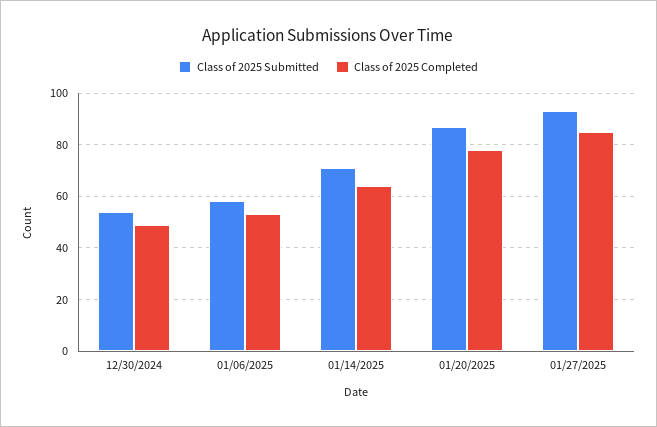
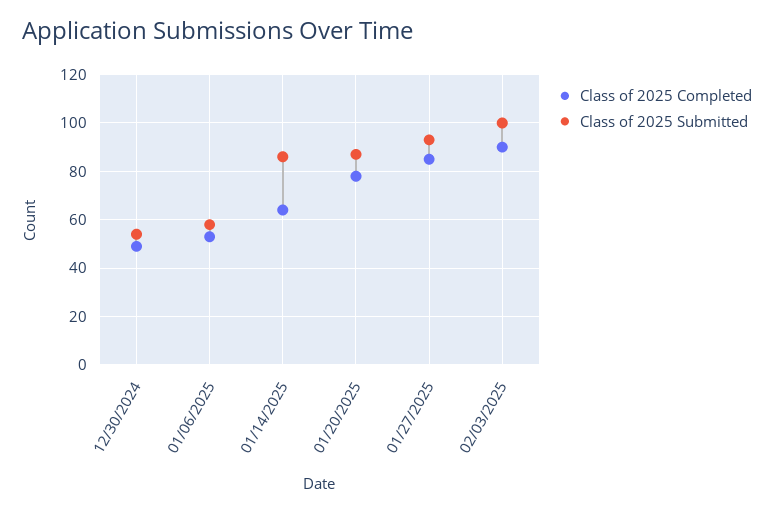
Class of 2025 Submitted, 01/14/2025: 70 -> 85
Class of 2025 Completed, 02/03/2025: none -> 90
Class of 2025 Submitted, 02/03/2025: none -> 100

